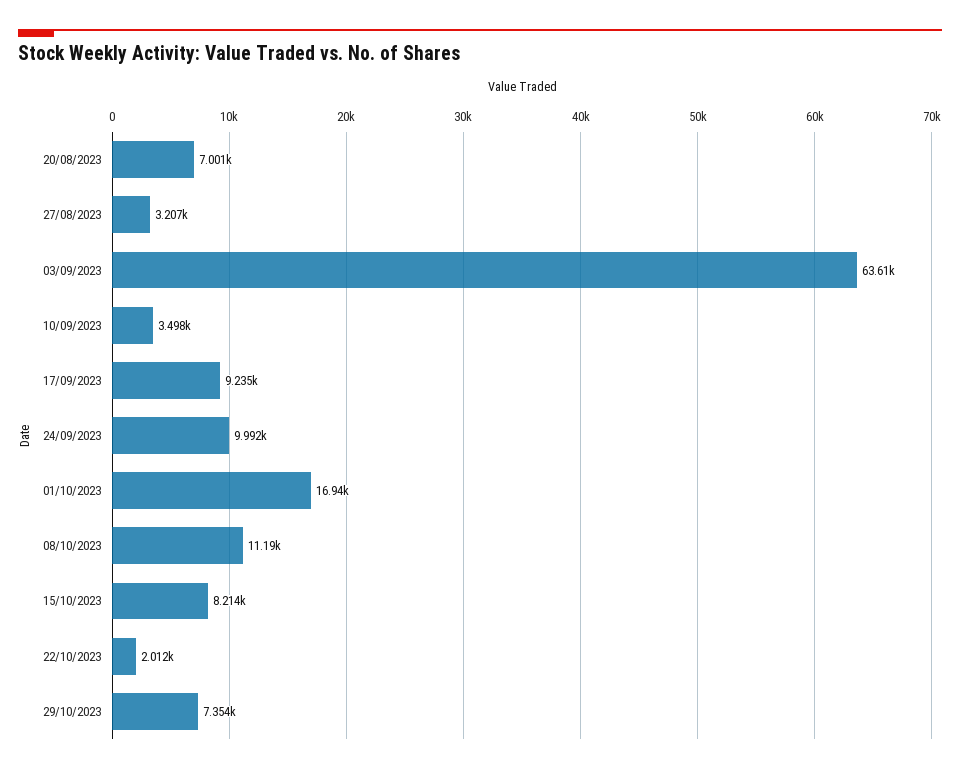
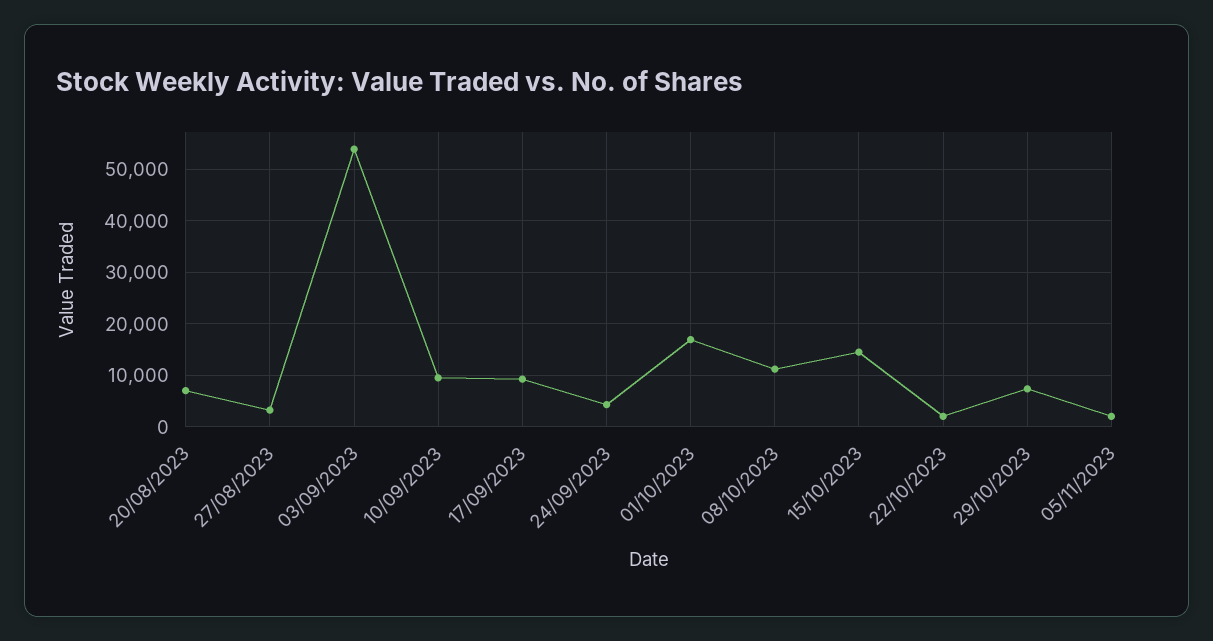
03/09/2023: 63610 -> 54000
10/09/2023: 3498 -> 10000
24/09/2023: 9992 -> 4000
15/10/2023: 8214 -> 14000
05/11/2023: none -> 2000

